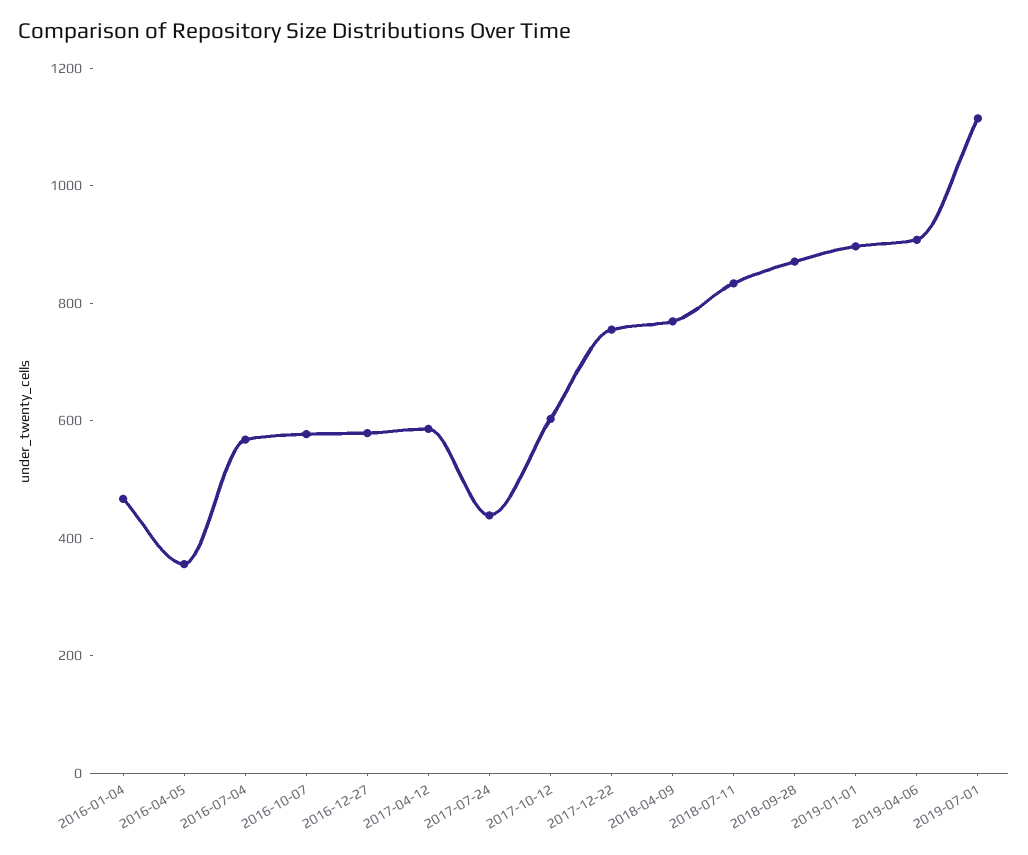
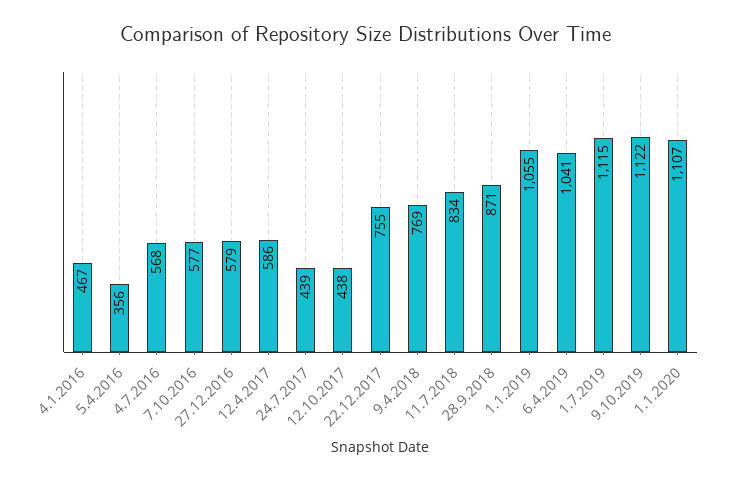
2017-10-12: 600 -> 438
2019-01-01: 900 -> 1055
2019-04-06: 900 -> 1041
9.10.2019: none -> 1122
1.1.2020: none -> 1107

